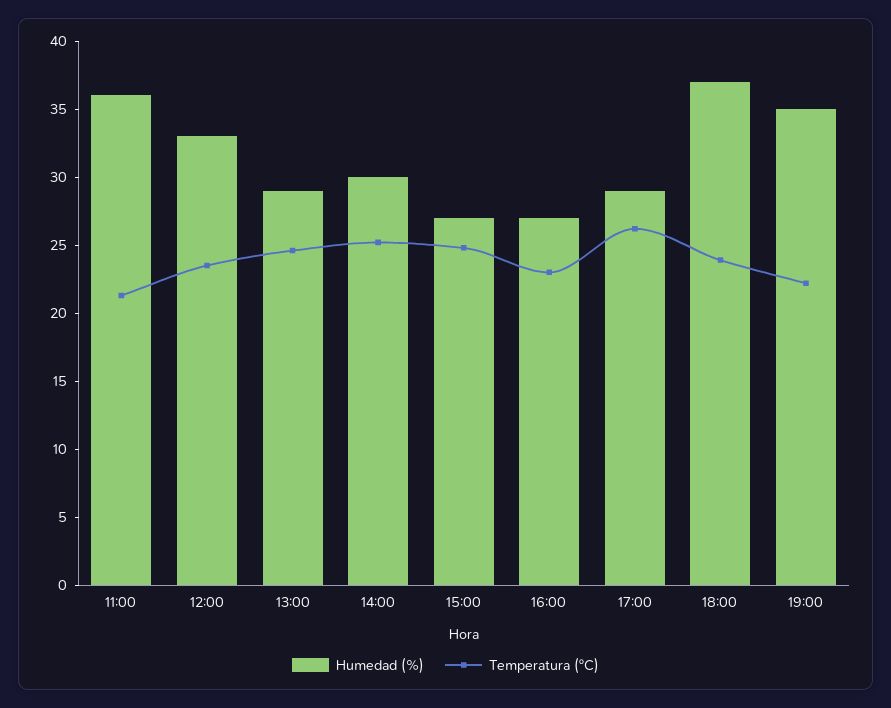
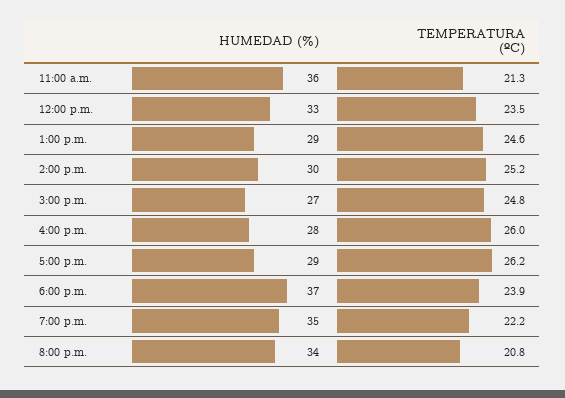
Humedad (%), 16:00: 27 -> 28
Temperatura (ºC), 16:00: 23 -> 26
Humedad (%), 8:00 p.m.: none -> 34
Temperatura (ºC), 8:00 p.m.: none -> 20.8

